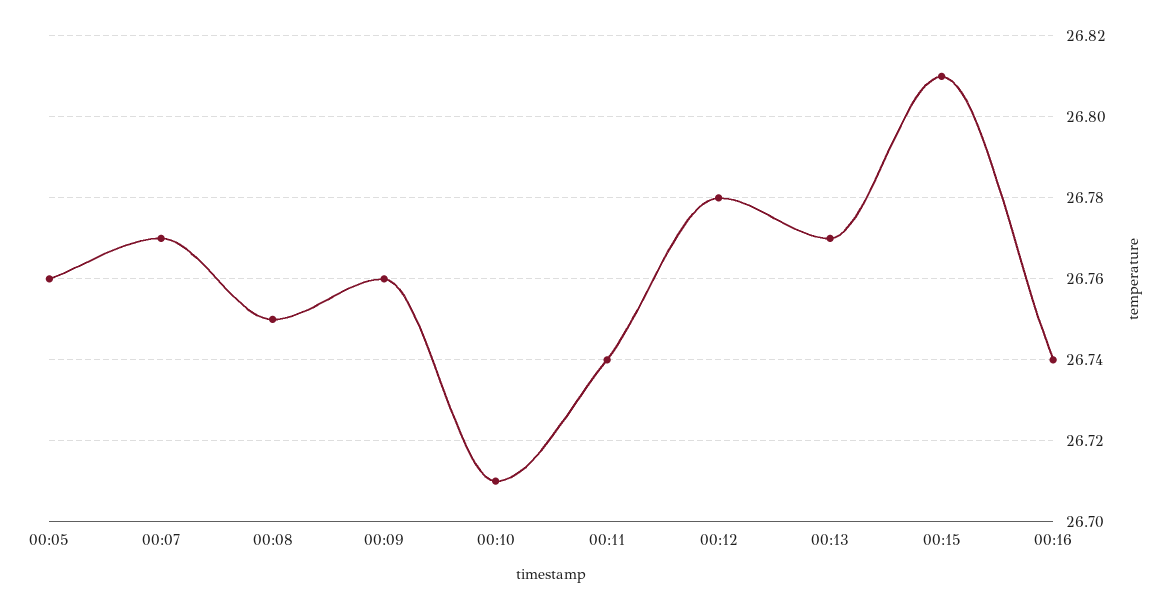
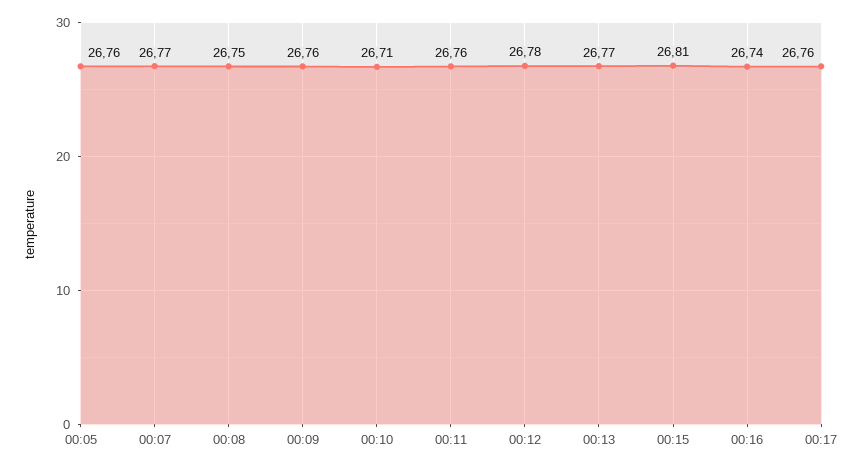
00:11: 26.74 -> 26.76
00:17: none -> 26.76

